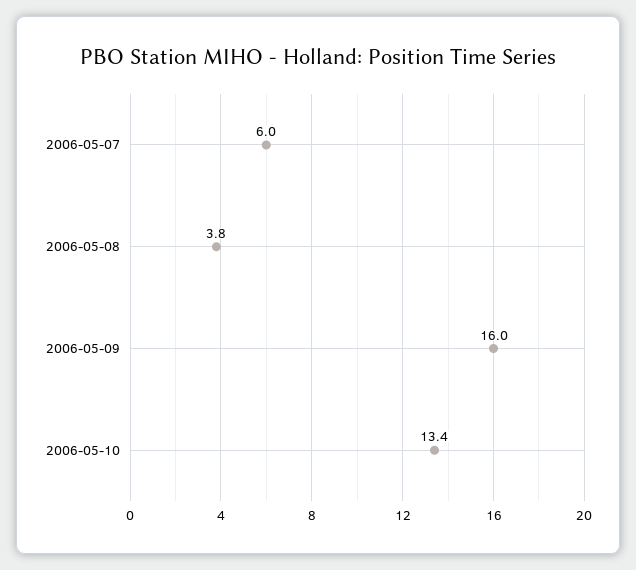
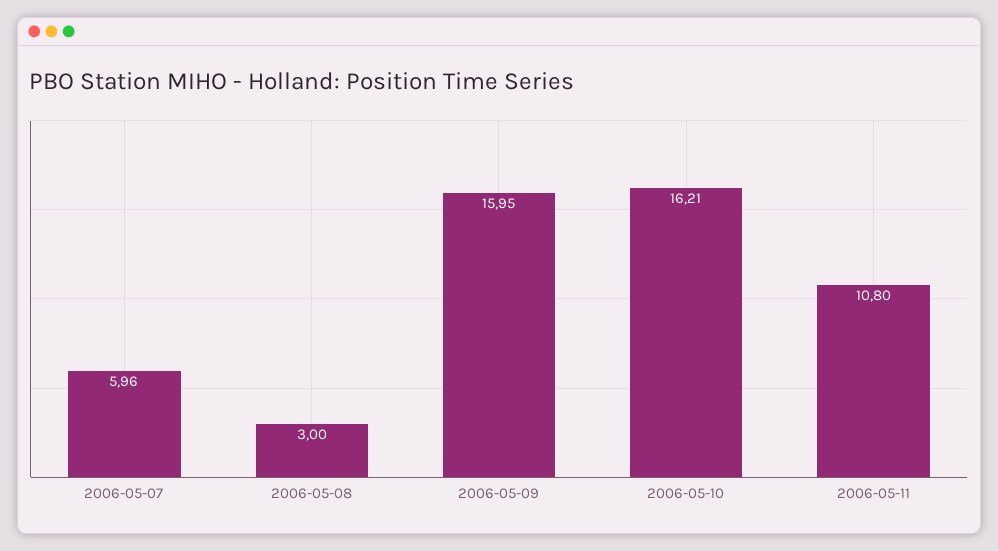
2006-05-08: 3.8 -> 3
2006-05-10: 13.4 -> 16.21
2006-05-11: none -> 10.8

